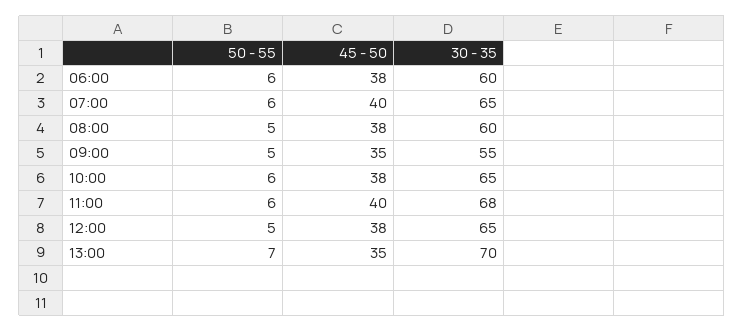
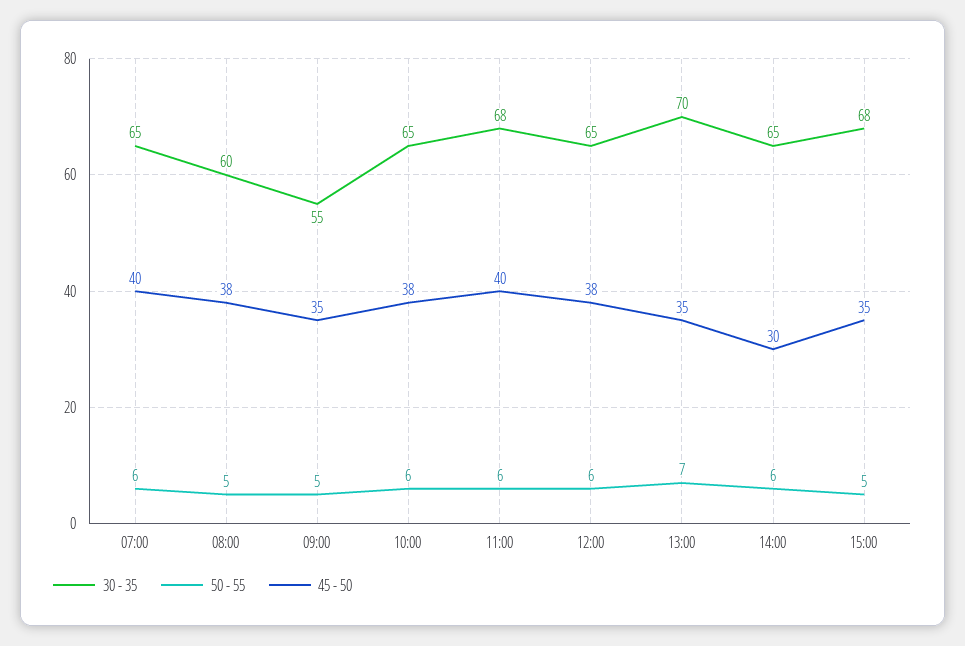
50 - 55, 06:00: 6 -> none
45 - 50, 06:00: 38 -> none
30 - 35, 06:00: 60 -> none
50 - 55, 12:00: 5 -> 6
30 - 35, 14:00: none -> 65
50 - 55, 14:00: none -> 6
45 - 50, 14:00: none -> 30
30 - 35, 15:00: none -> 68
50 - 55, 15:00: none -> 5
45 - 50, 15:00: none -> 35

